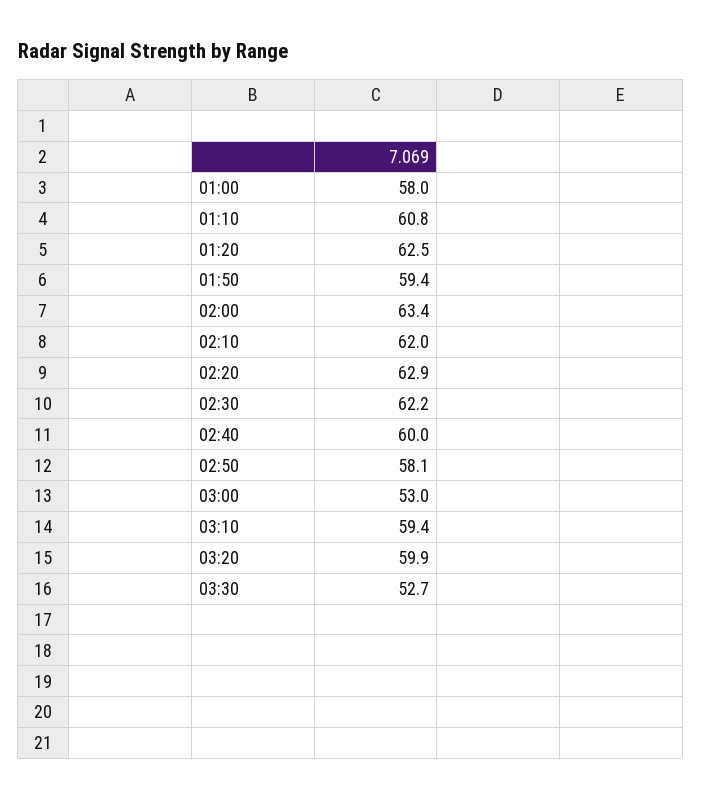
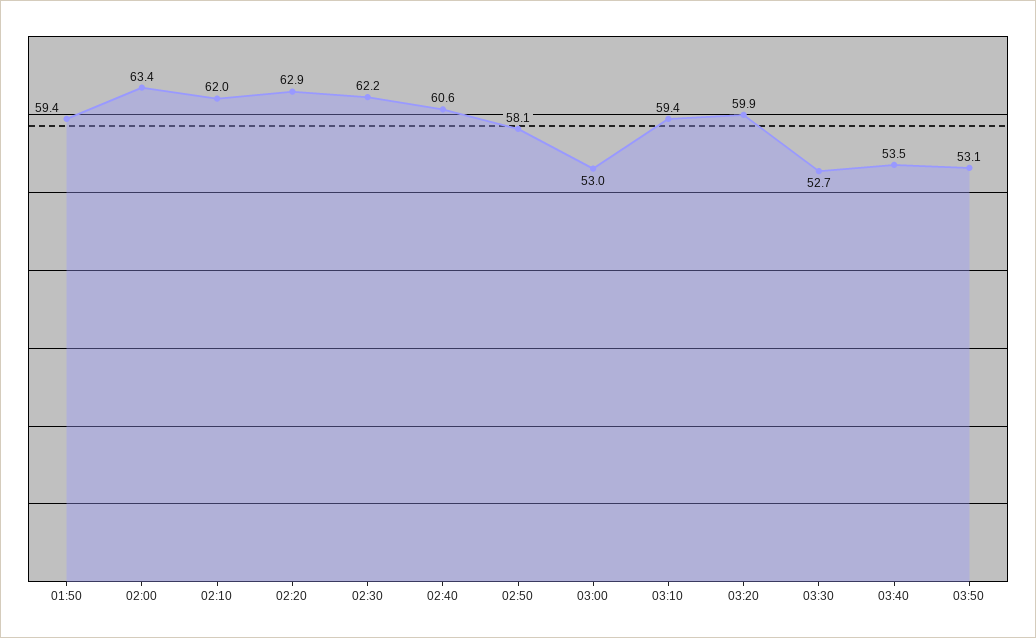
01:00: 58 -> none
01:10: 60.8 -> none
01:20: 62.5 -> none
02:40: 60 -> 60.6
03:40: none -> 53.5
03:50: none -> 53.1

